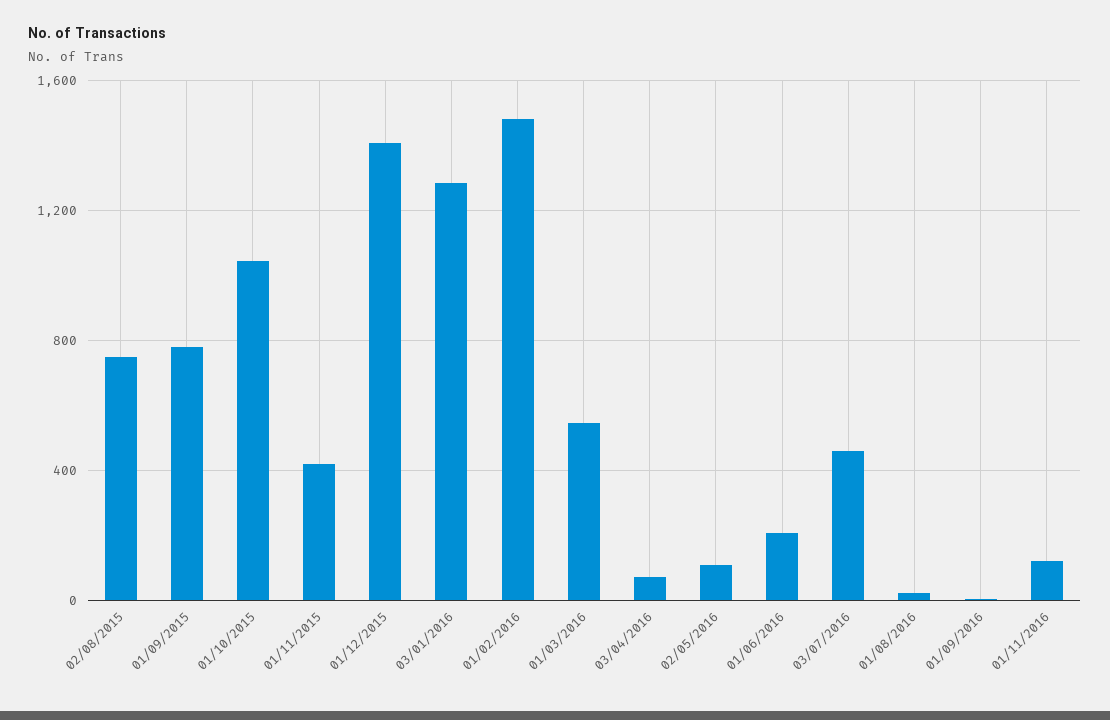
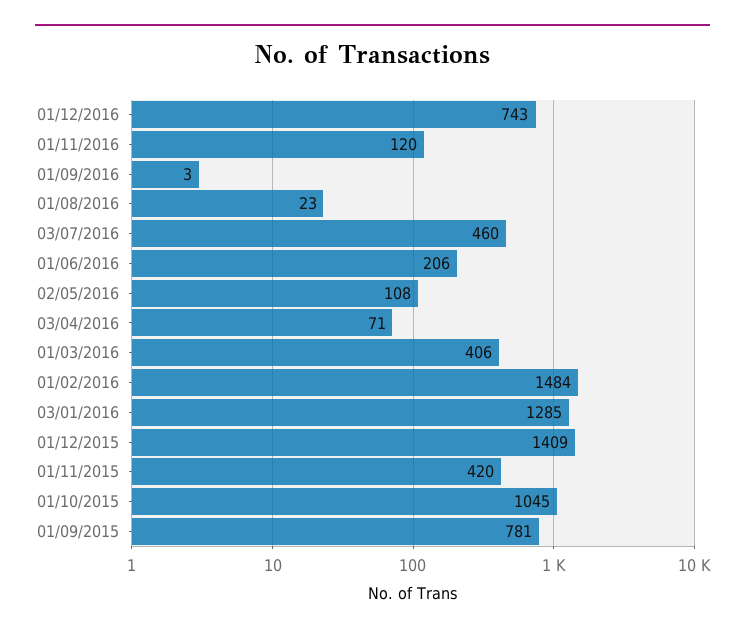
02/08/2015: 750 -> none
01/03/2016: 550 -> 406
01/12/2016: none -> 743

